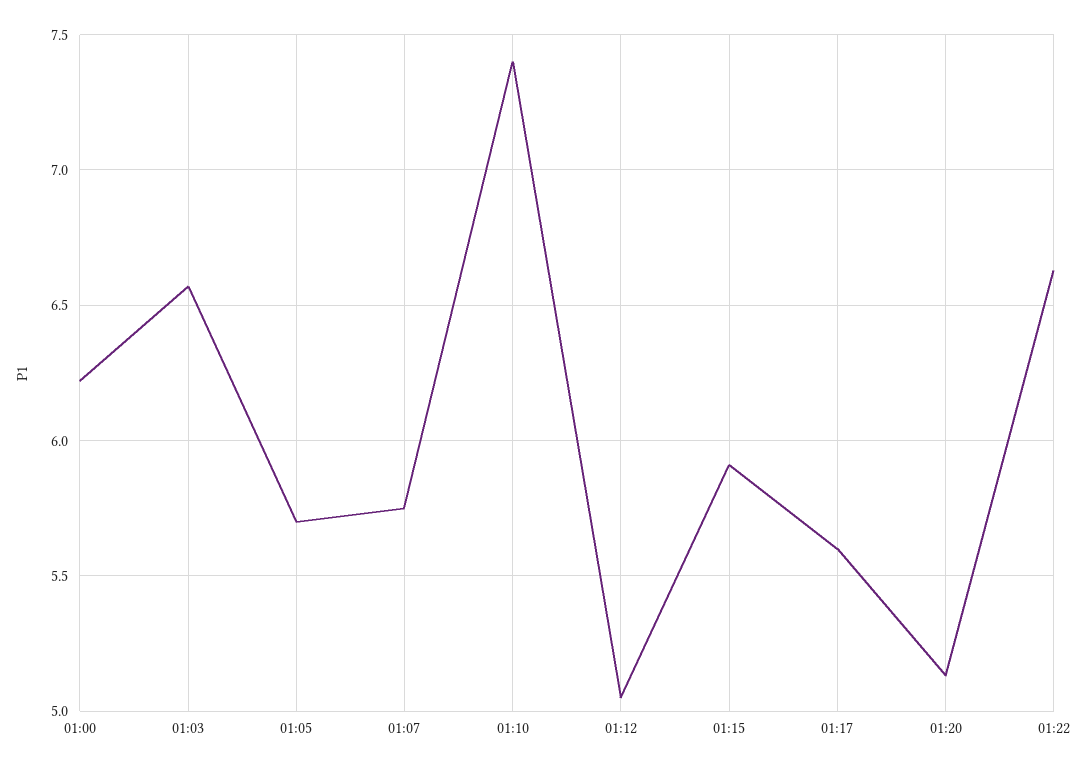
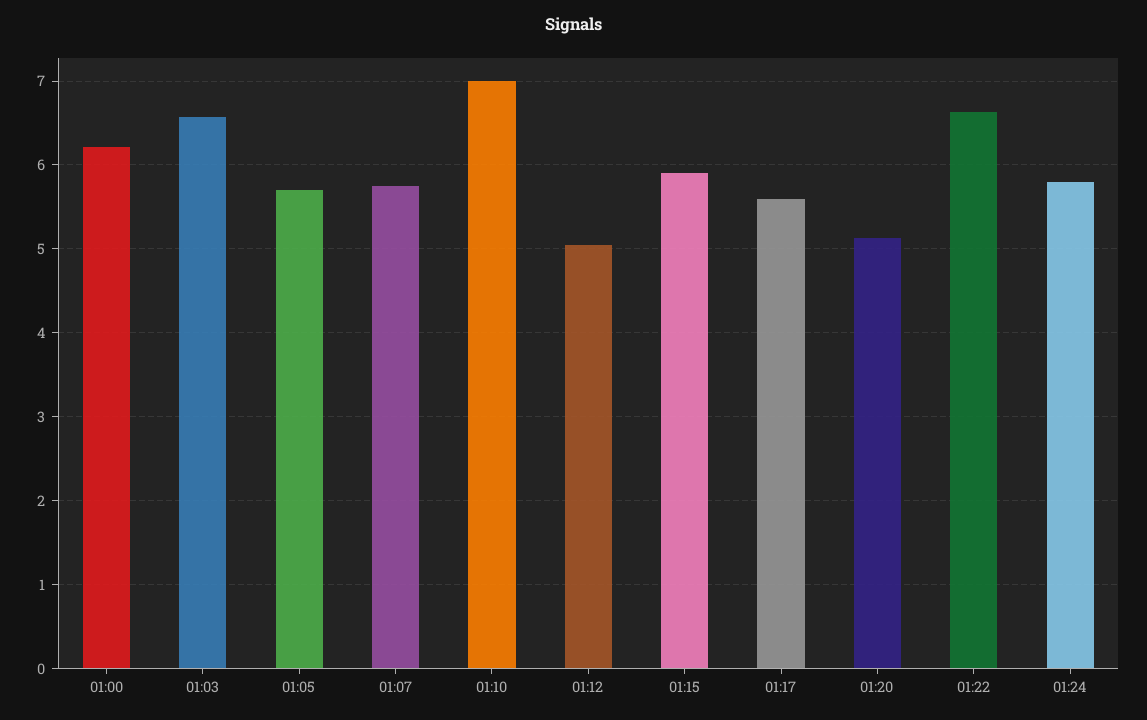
01:10: 7.4 -> 7
01:24: none -> 5.8

